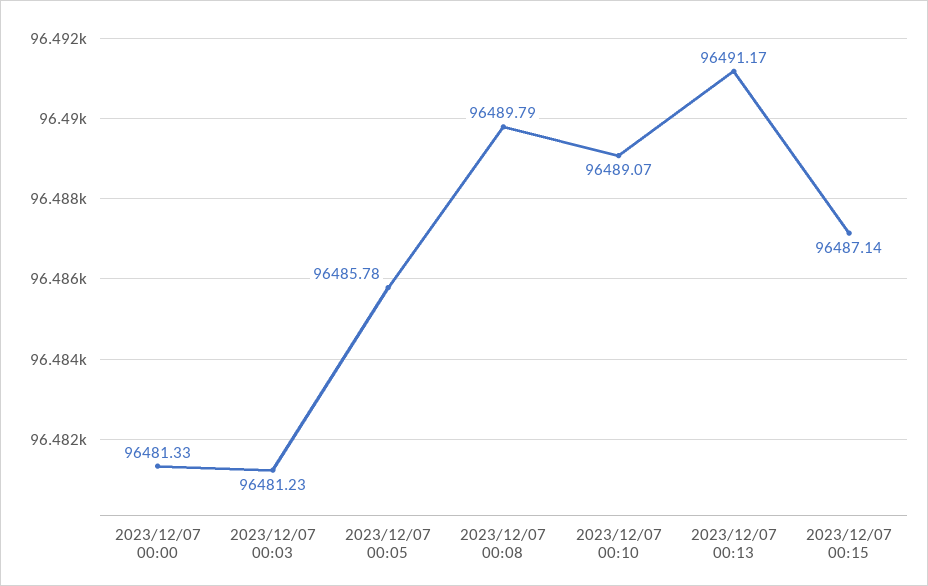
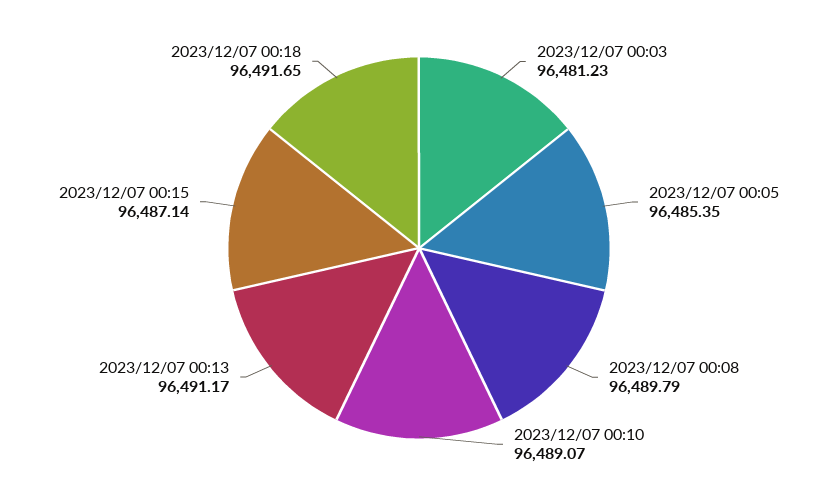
2023/12/07 00:00: 96481.33 -> none
2023/12/07 00:05: 96485.78 -> 96485.35
2023/12/07 00:18: none -> 96491.65

